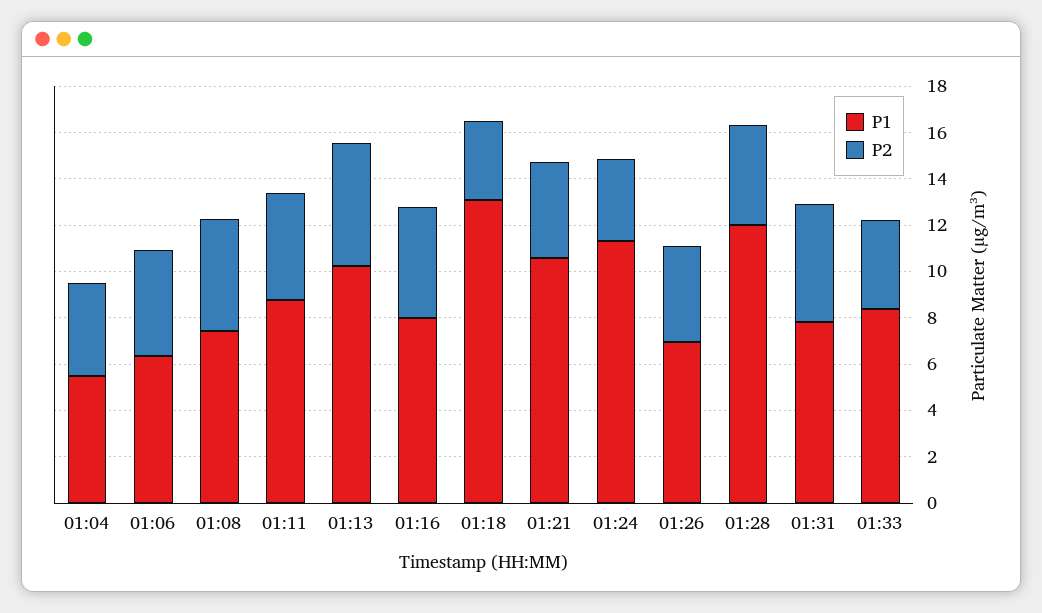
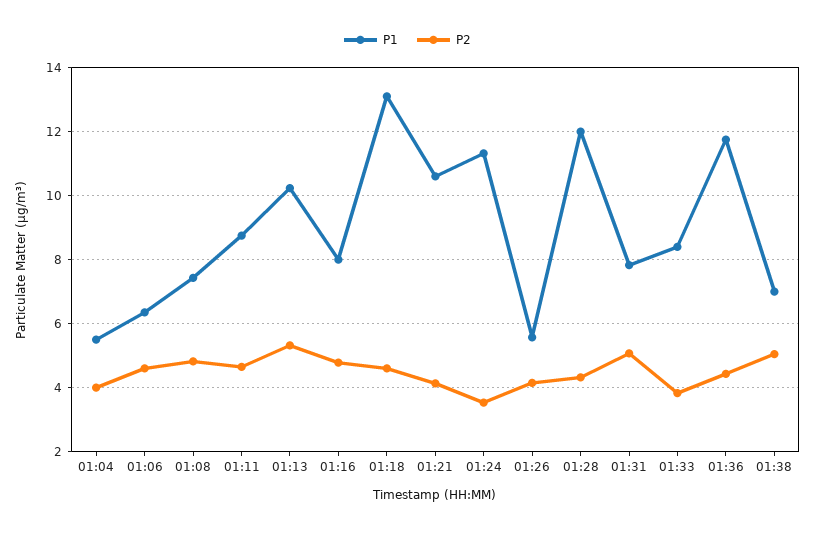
P2, 01:18: 3.5 -> 4.6
P1, 01:26: 7 -> 5.6
P1, 01:36: none -> 11.8
P2, 01:36: none -> 4.4
P1, 01:38: none -> 7
P2, 01:38: none -> 5

